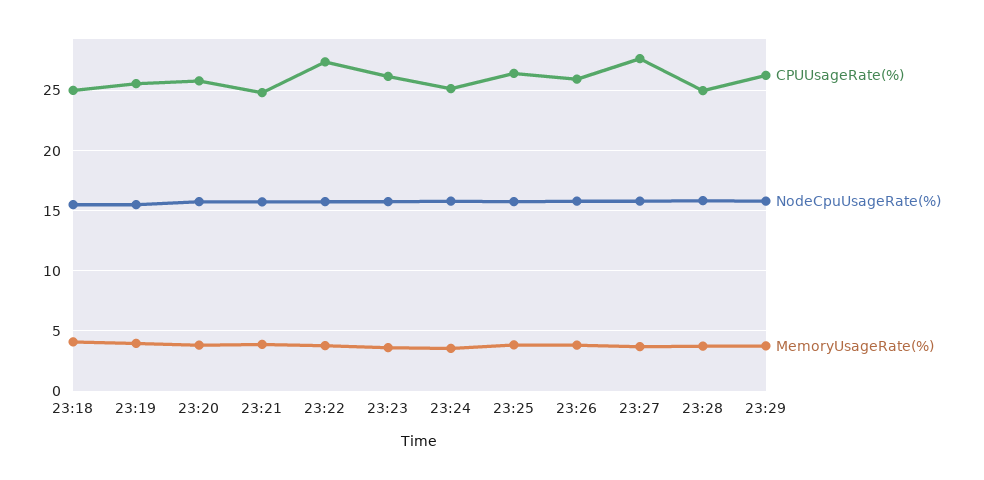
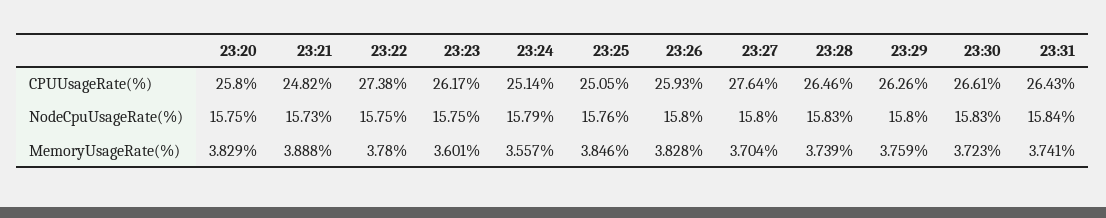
CPUUsageRate(%), 23:18: 25 -> none
NodeCpuUsageRate(%), 23:18: 15.5 -> none
MemoryUsageRate(%), 23:18: 4 -> none
CPUUsageRate(%), 23:19: 25.5 -> none
NodeCpuUsageRate(%), 23:19: 15.5 -> none
MemoryUsageRate(%), 23:19: 4 -> none
CPUUsageRate(%), 23:25: 26.5 -> 25.05
CPUUsageRate(%), 23:28: 25 -> 26.46
CPUUsageRate(%), 23:30: none -> 26.61
CPUUsageRate(%), 23:31: none -> 26.43
NodeCpuUsageRate(%), 23:30: none -> 15.83
NodeCpuUsageRate(%), 23:31: none -> 15.84
MemoryUsageRate(%), 23:30: none -> 3.723
MemoryUsageRate(%), 23:31: none -> 3.741

